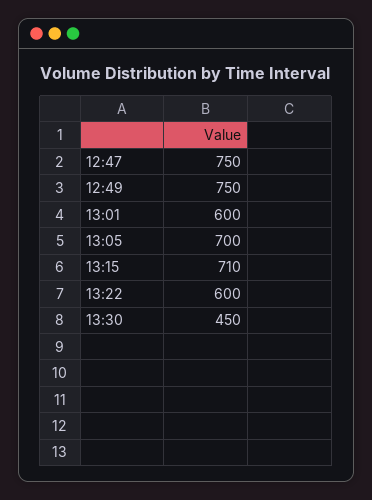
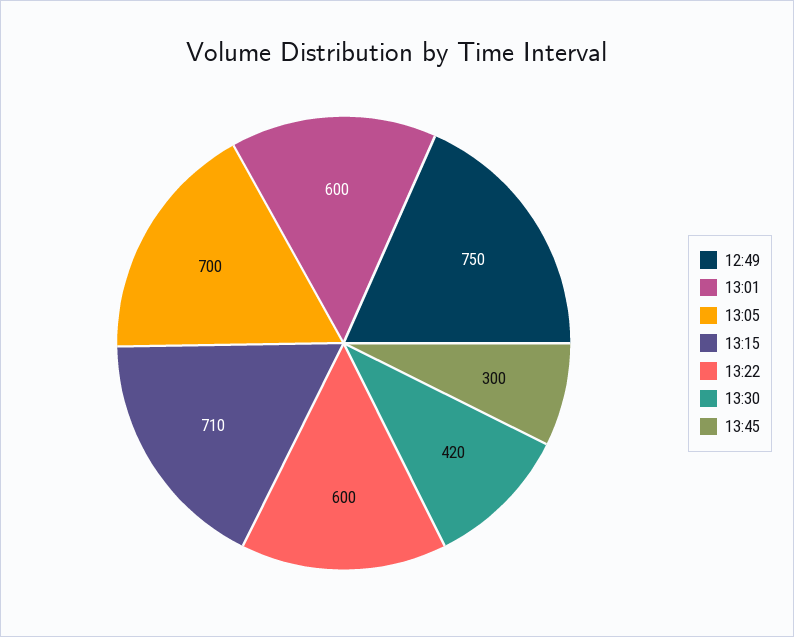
12:47: 750 -> none
13:30: 450 -> 420
13:45: none -> 300

